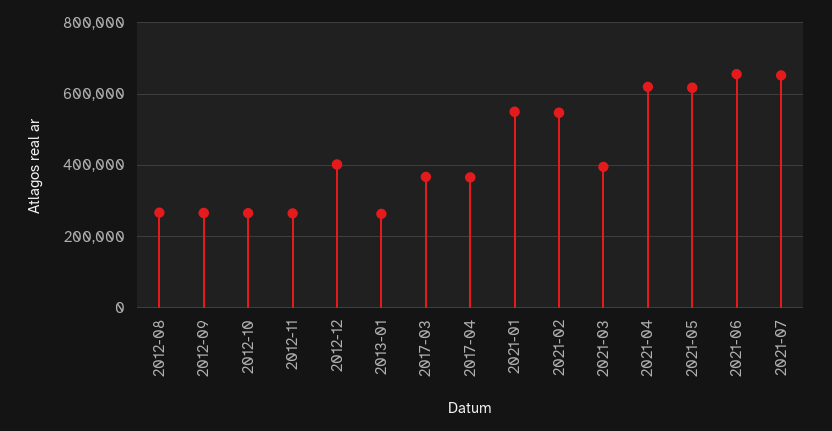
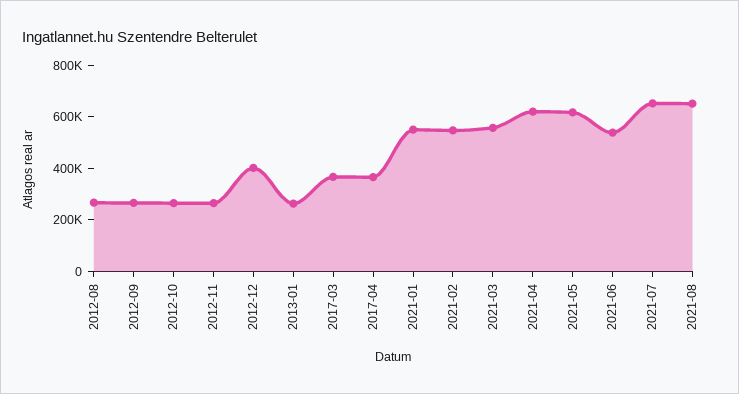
2021-03: 400000 -> 550000
2021-06: 660000 -> 550000
2021-08: none -> 650000

